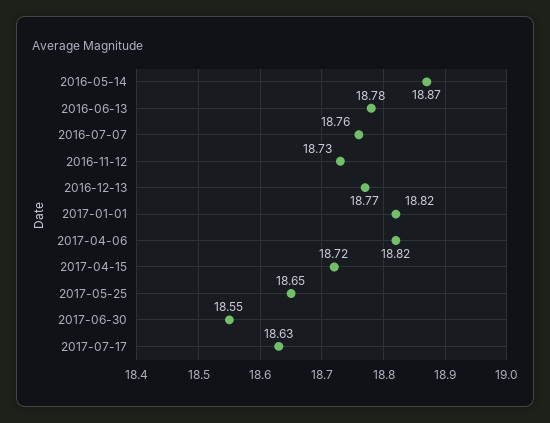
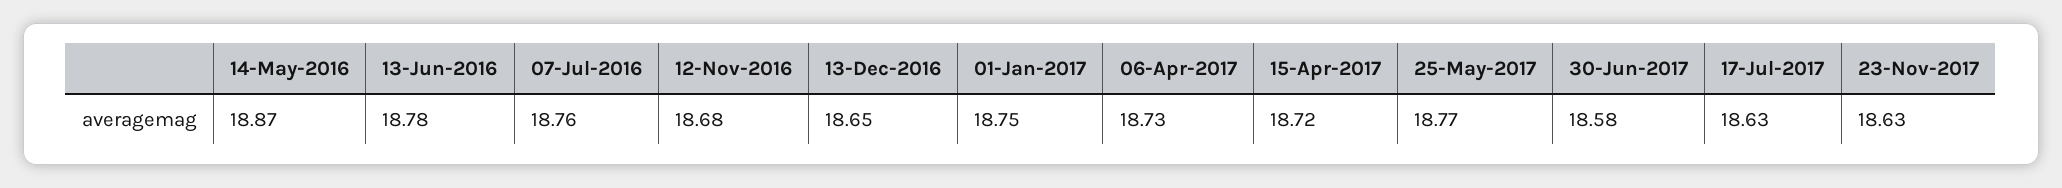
2016-11-12: 18.73 -> 18.68
2016-12-13: 18.77 -> 18.65
2017-01-01: 18.82 -> 18.75
2017-04-06: 18.82 -> 18.73
2017-05-25: 18.65 -> 18.77
2017-06-30: 18.55 -> 18.58
23-Nov-2017: none -> 18.63

